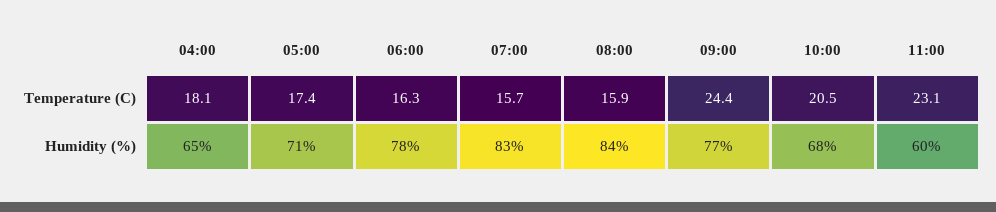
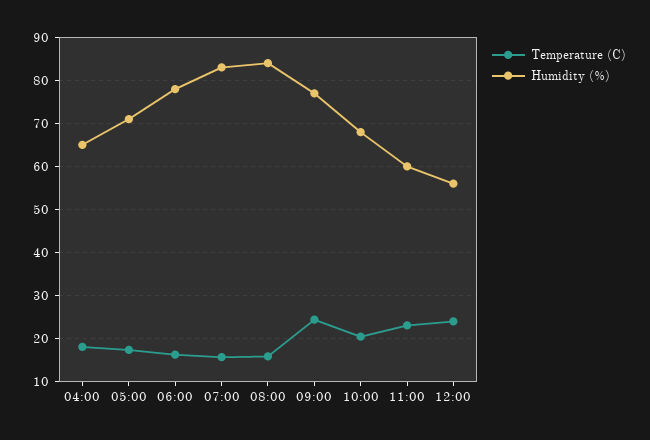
Temperature (C), 12:00: none -> 24
Humidity (%), 12:00: none -> 56

